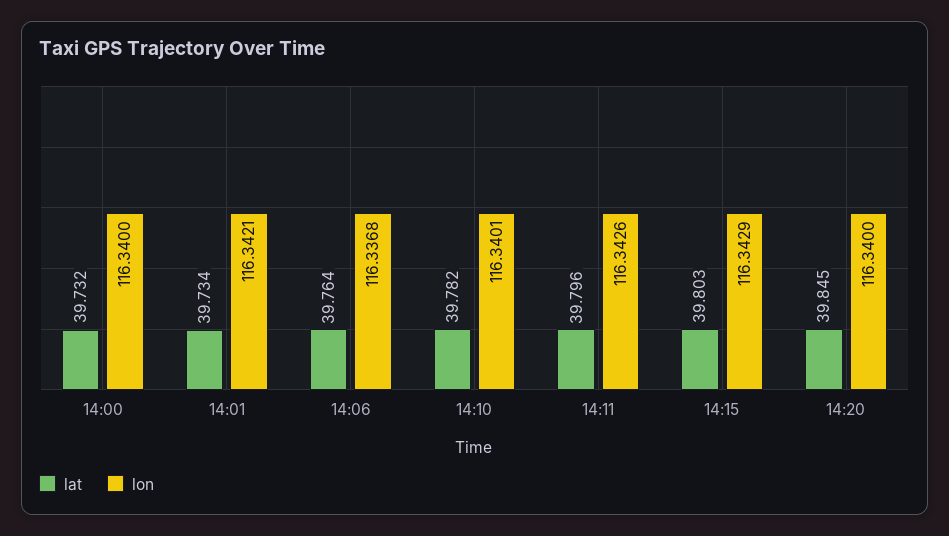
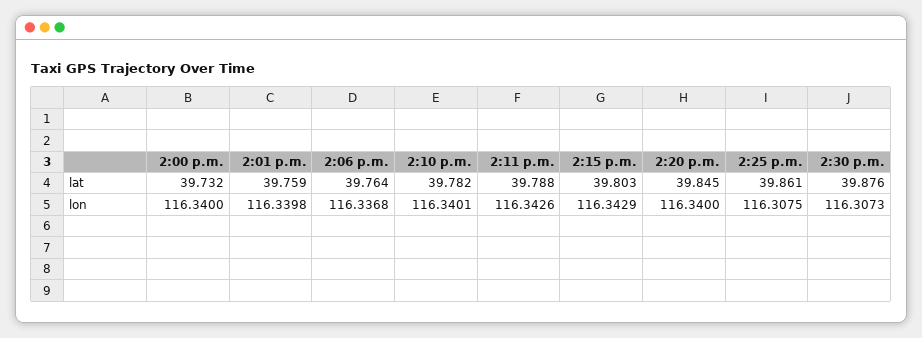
lat, 14:01: 39.734 -> 39.759
lon, 14:01: 116.3421 -> 116.3398
lat, 14:11: 39.796 -> 39.788
lat, 2:25 p.m.: none -> 39.861
lat, 2:30 p.m.: none -> 39.876
lon, 2:25 p.m.: none -> 116.3075
lon, 2:30 p.m.: none -> 116.3073

